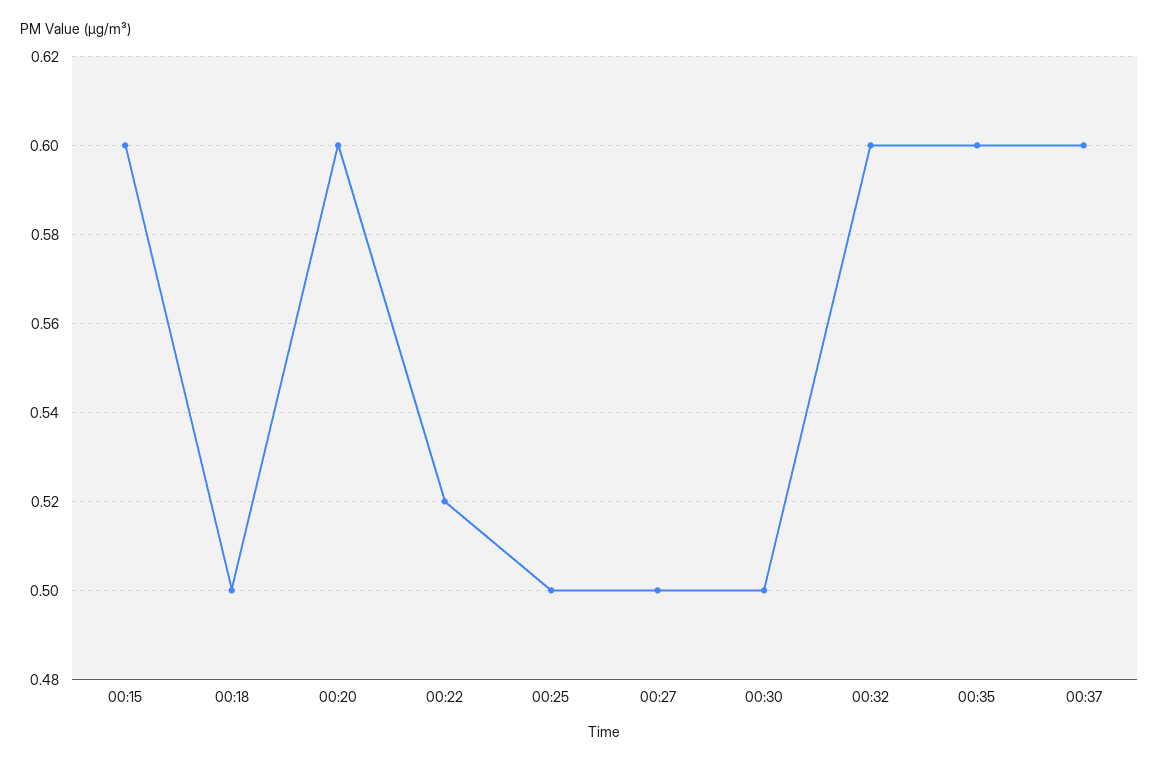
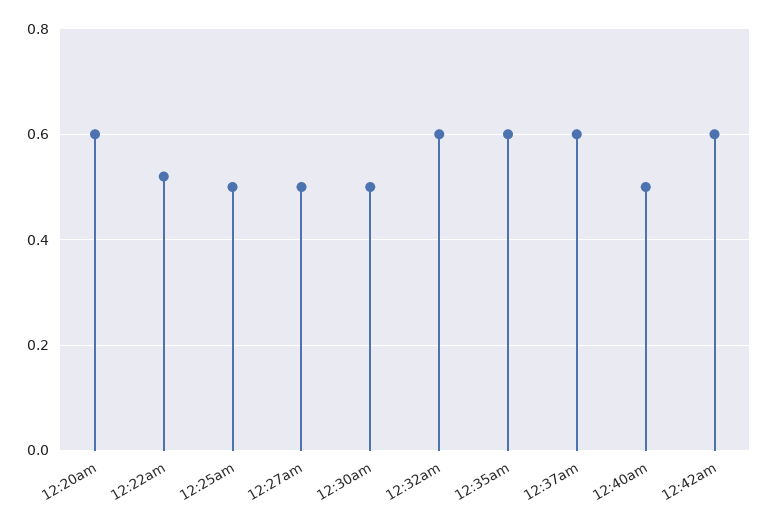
00:15: 0.6 -> none
00:18: 0.5 -> none
12:40am: none -> 0.5
12:42am: none -> 0.6

